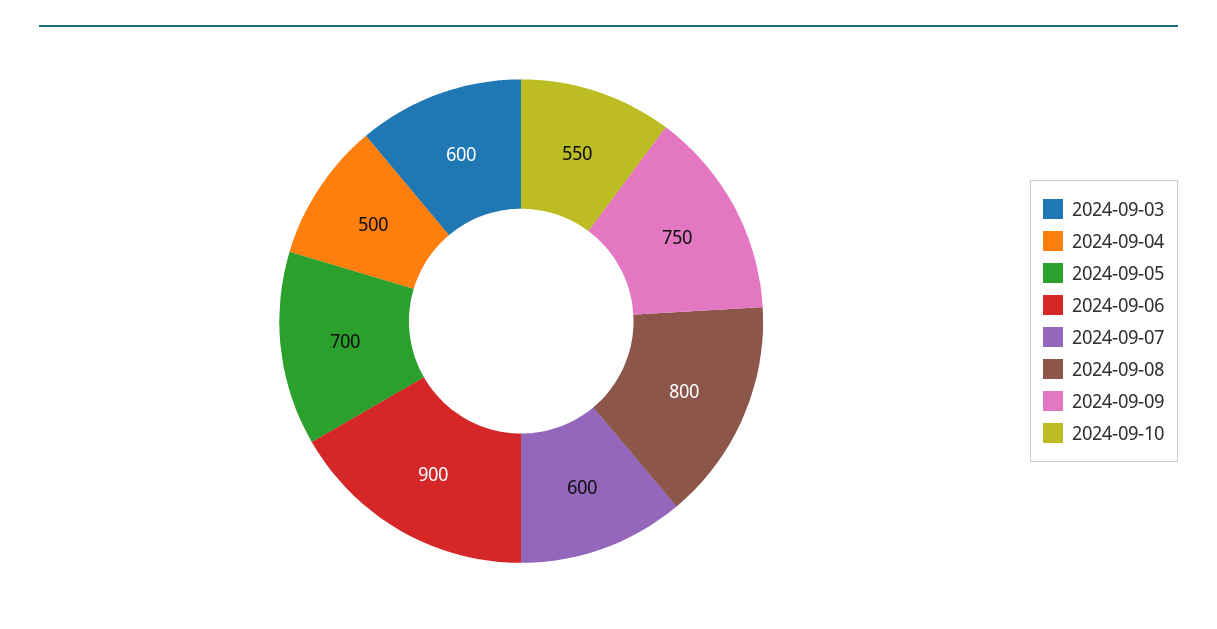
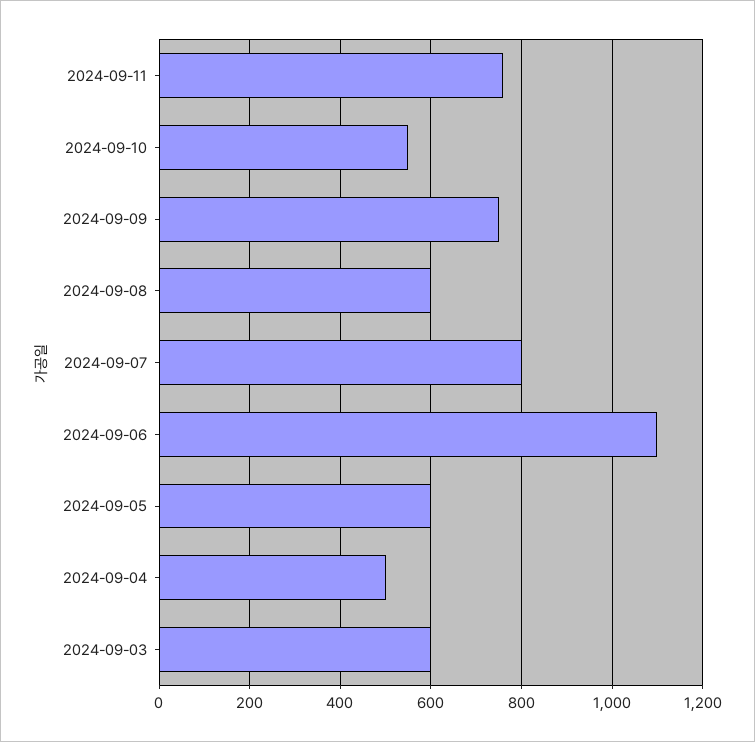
2024-09-05: 700 -> 600
2024-09-06: 900 -> 1100
2024-09-07: 600 -> 800
2024-09-08: 800 -> 600
2024-09-11: none -> 760

